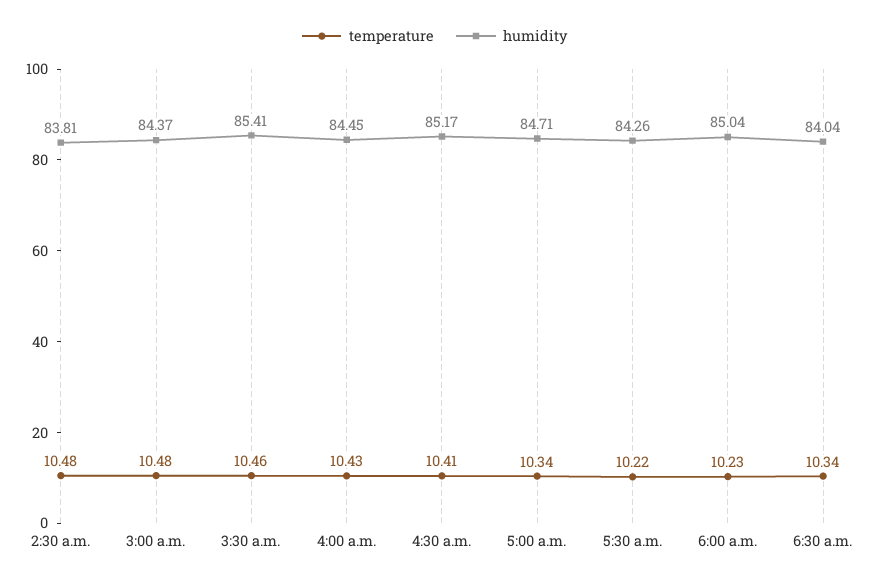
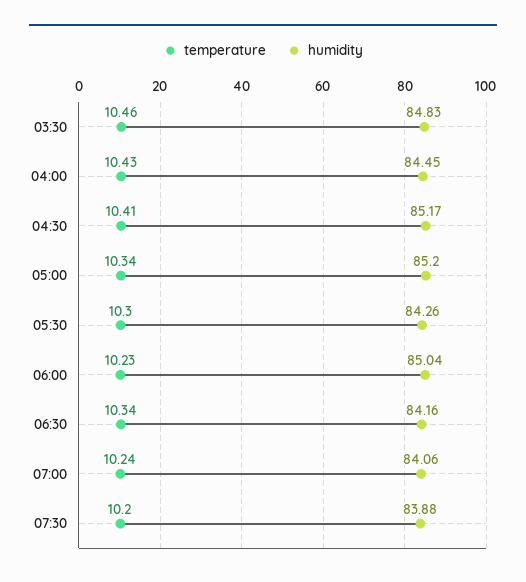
temperature, 2:30 a.m.: 10.48 -> none
humidity, 2:30 a.m.: 83.81 -> none
temperature, 3:00 a.m.: 10.48 -> none
humidity, 3:00 a.m.: 84.37 -> none
humidity, 3:30 a.m.: 85.41 -> 84.83
humidity, 5:00 a.m.: 84.71 -> 85.2
temperature, 5:30 a.m.: 10.22 -> 10.3
humidity, 6:30 a.m.: 84.04 -> 84.16
temperature, 07:00: none -> 10.24
humidity, 07:00: none -> 84.06
temperature, 07:30: none -> 10.2
humidity, 07:30: none -> 83.88

